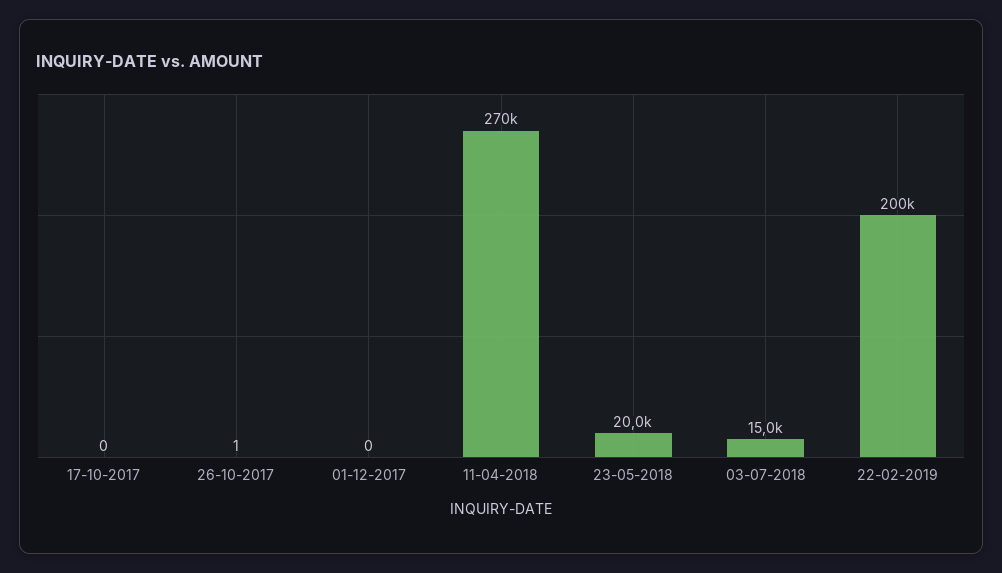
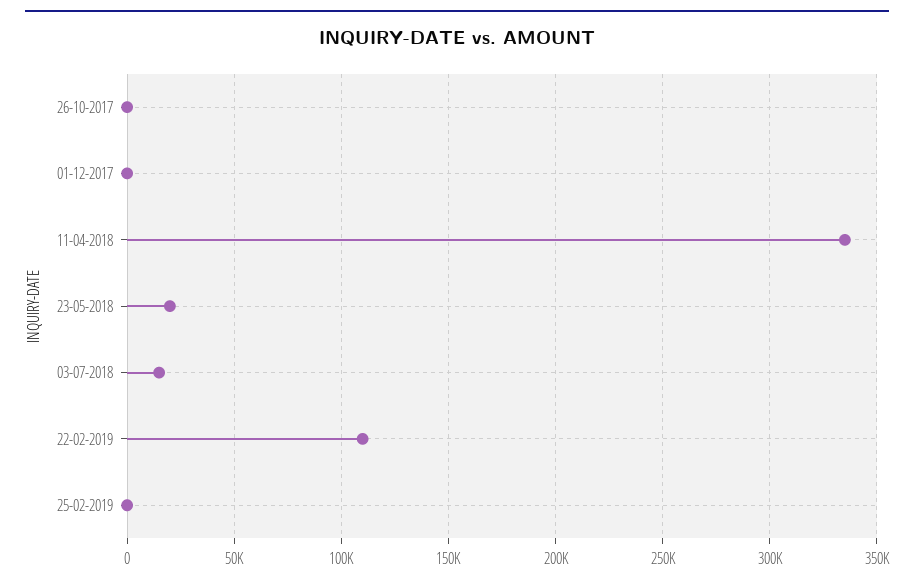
17-10-2017: 0 -> none
11-04-2018: 270000 -> 335000
22-02-2019: 200000 -> 110000
25-02-2019: none -> 0

